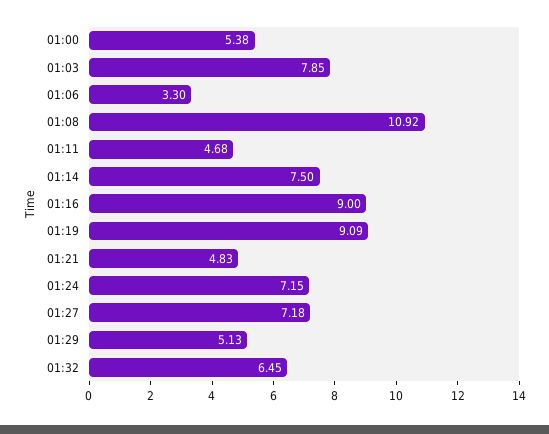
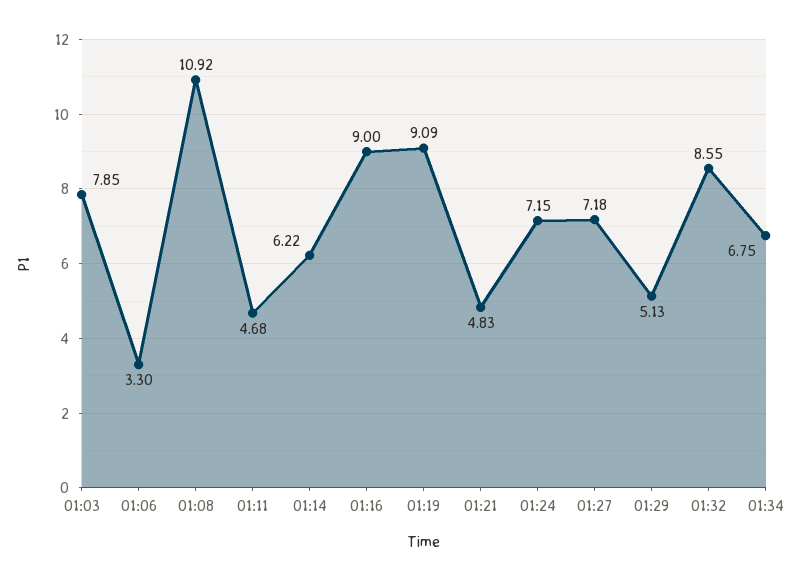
01:00: 5.38 -> none
01:14: 7.5 -> 6.22
01:32: 6.45 -> 8.55
01:34: none -> 6.75

